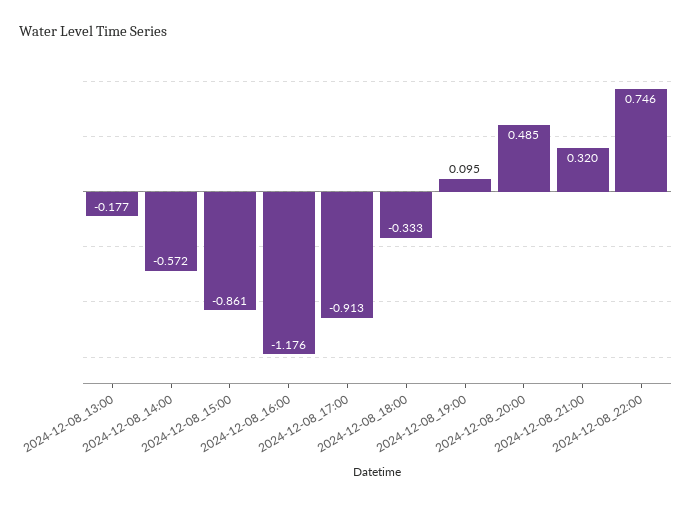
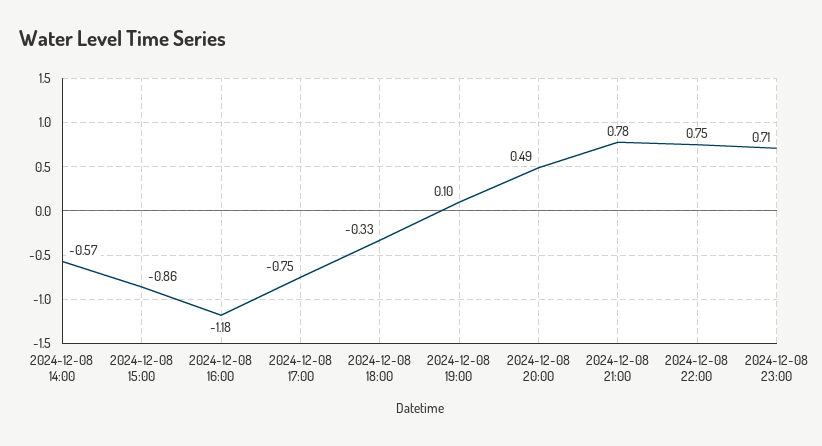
2024-12-08_13:00: -0.177 -> none
2024-12-08_17:00: -0.913 -> -0.75
2024-12-08_21:00: 0.32 -> 0.78
2024-12-08 23:00: none -> 0.71

